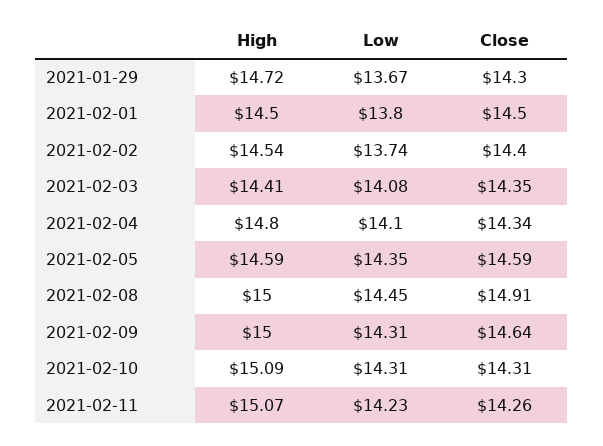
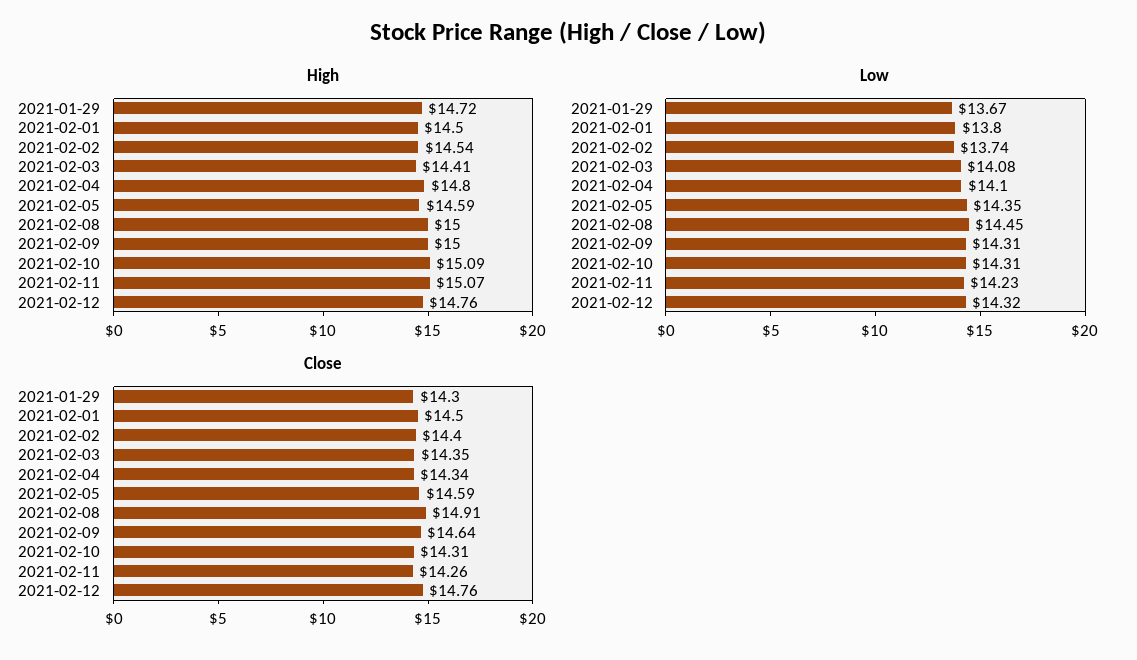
High, 2021-02-12: none -> 14.76
Low, 2021-02-12: none -> 14.32
Close, 2021-02-12: none -> 14.76

